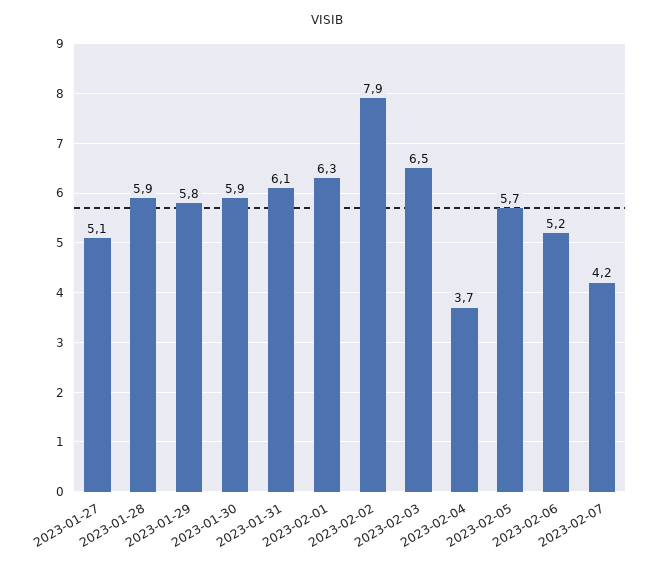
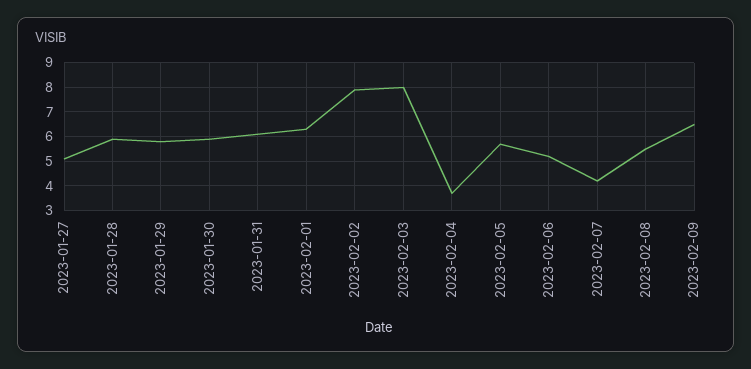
2023-02-03: 6.5 -> 8
2023-02-08: none -> 5.5
2023-02-09: none -> 6.5

